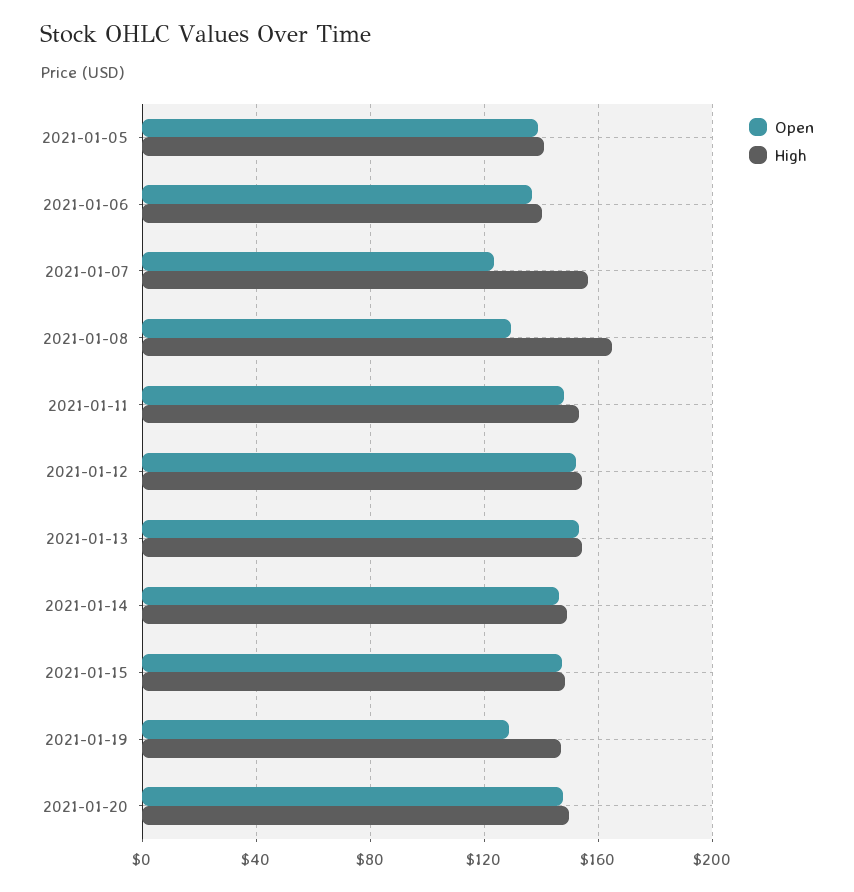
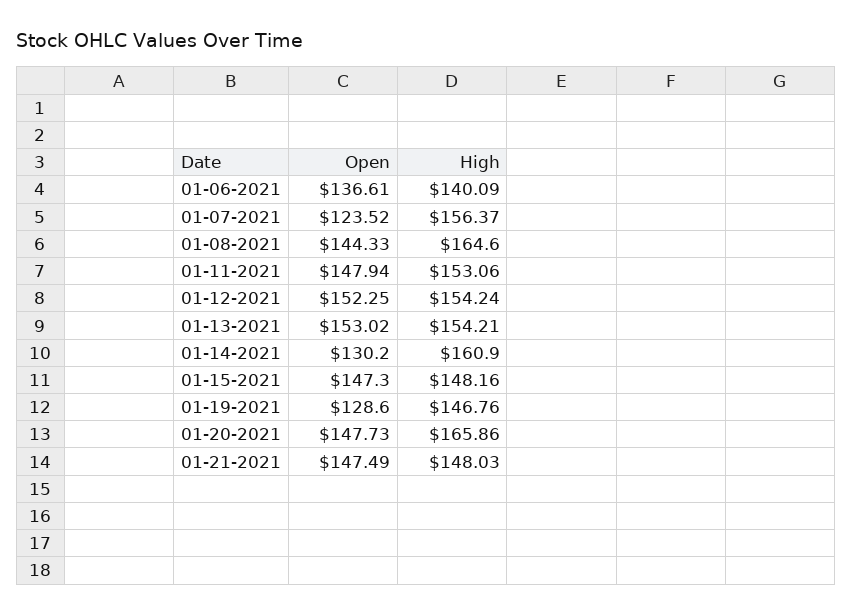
Open, 2021-01-05: 140 -> none
High, 2021-01-05: 140 -> none
Open, 2021-01-08: 130 -> 144.33
Open, 2021-01-14: 145 -> 130.2
High, 2021-01-14: 150 -> 160.9
High, 2021-01-20: 150 -> 165.86
Open, 01-21-2021: none -> 147.49
High, 01-21-2021: none -> 148.03

